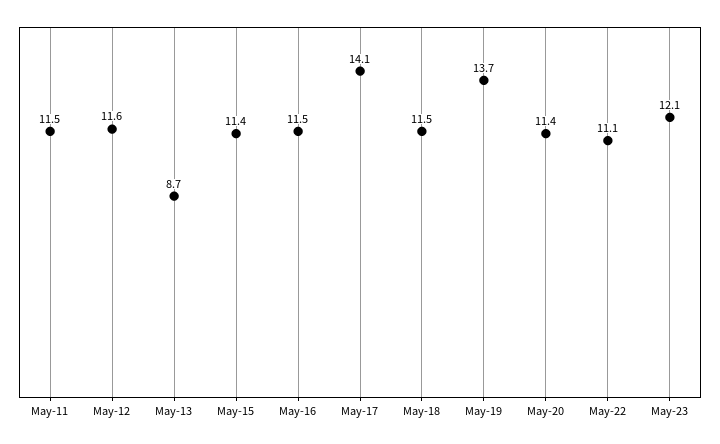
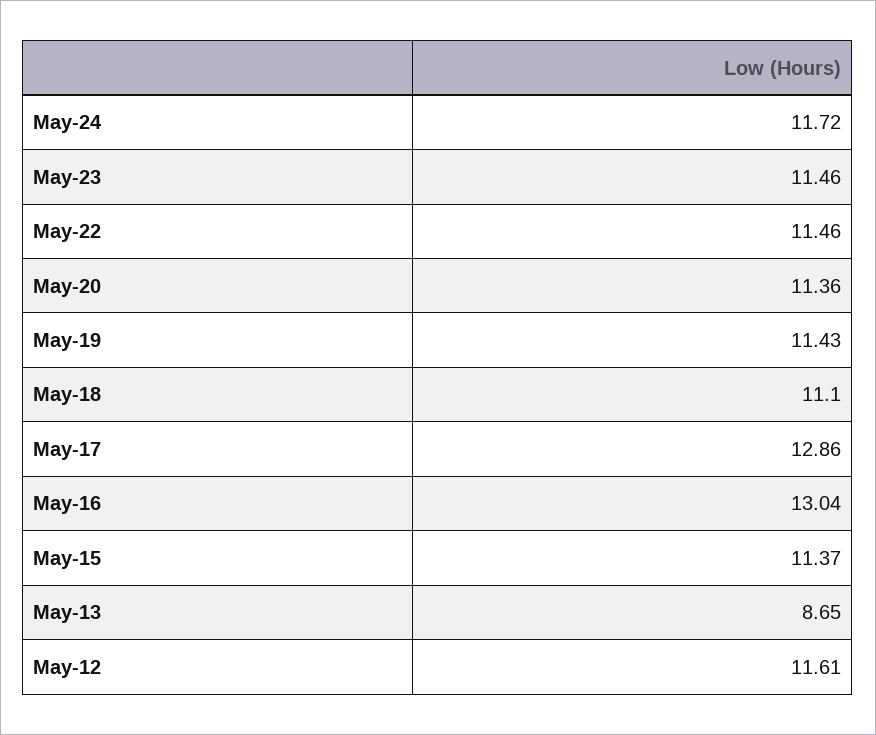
May-11: 11.5 -> none
May-16: 11.5 -> 13.04
May-17: 14.1 -> 12.86
May-18: 11.5 -> 11.1
May-19: 13.7 -> 11.43
May-22: 11.1 -> 11.46
May-23: 12.1 -> 11.46
May-24: none -> 11.72

